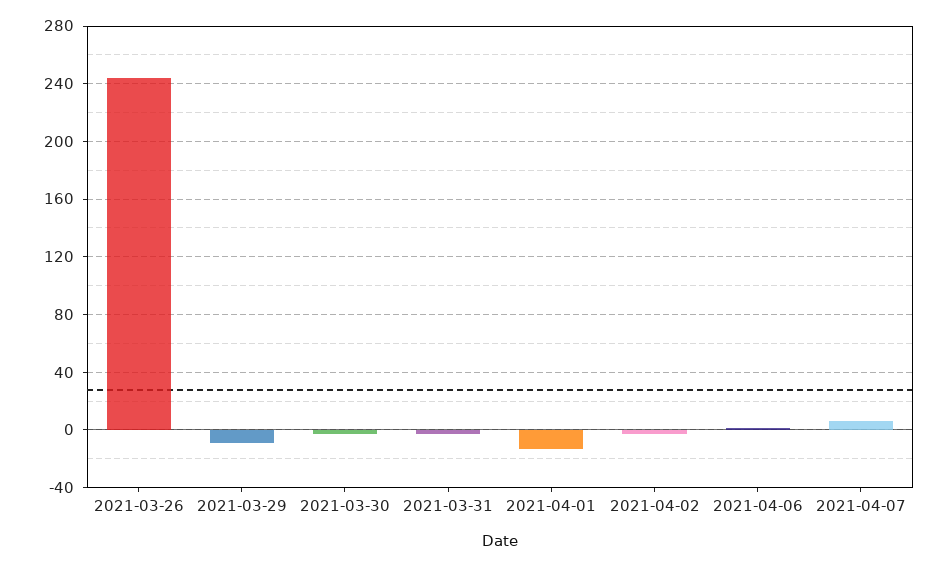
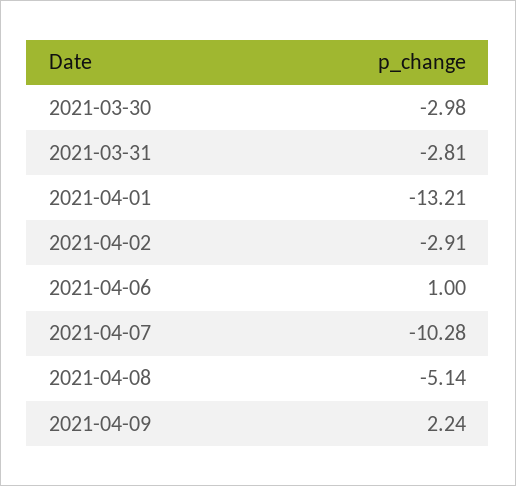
2021-03-26: 245 -> none
2021-03-29: -10 -> none
2021-04-07: 5 -> -10.28
2021-04-08: none -> -5.14
2021-04-09: none -> 2.24

